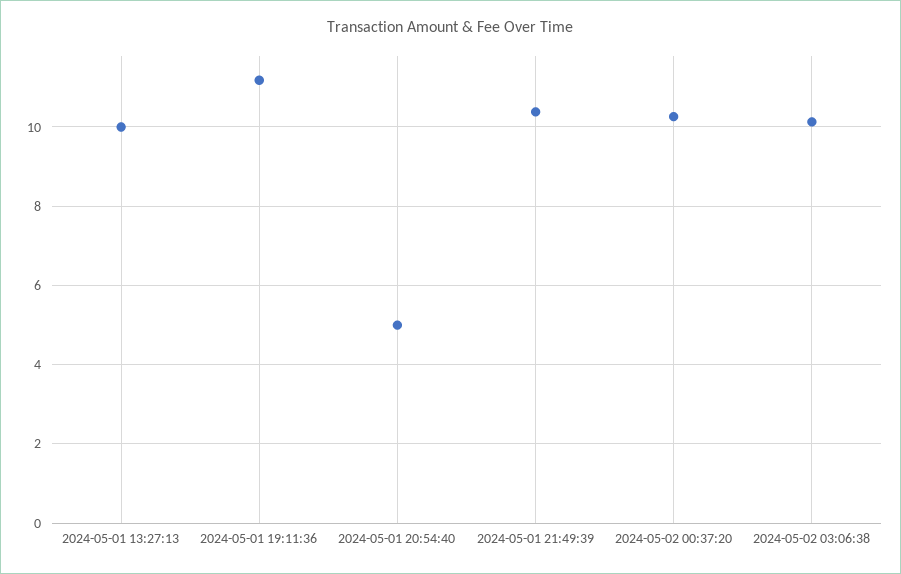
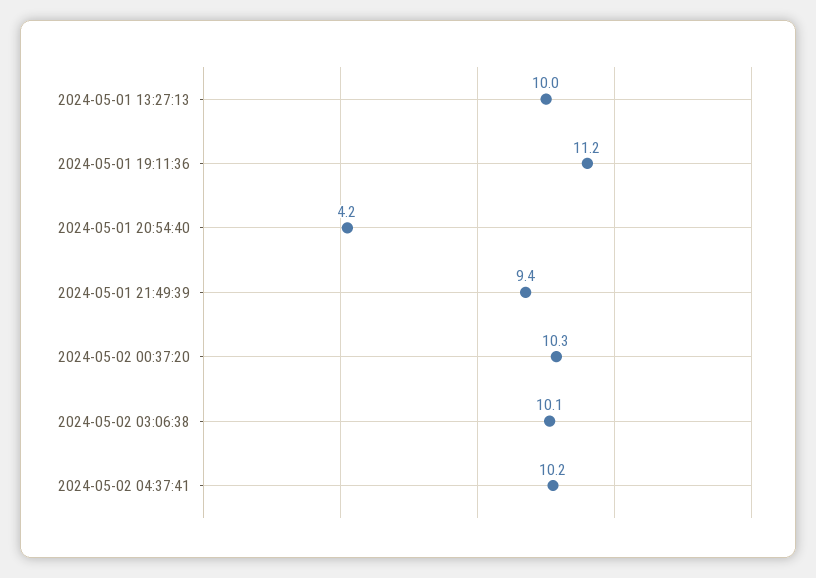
2024-05-01 20:54:40: 5 -> 4.2
2024-05-01 21:49:39: 10.4 -> 9.4
2024-05-02 04:37:41: none -> 10.2

